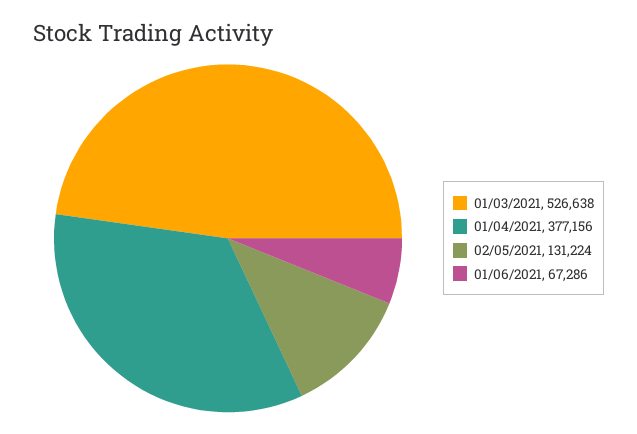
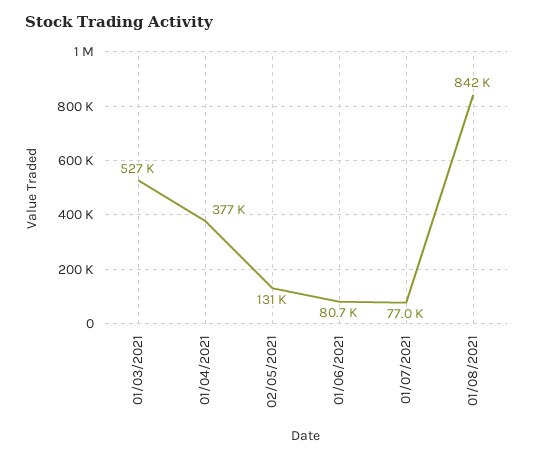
01/06/2021: 67286 -> 80700
01/07/2021: none -> 77000
01/08/2021: none -> 842000

